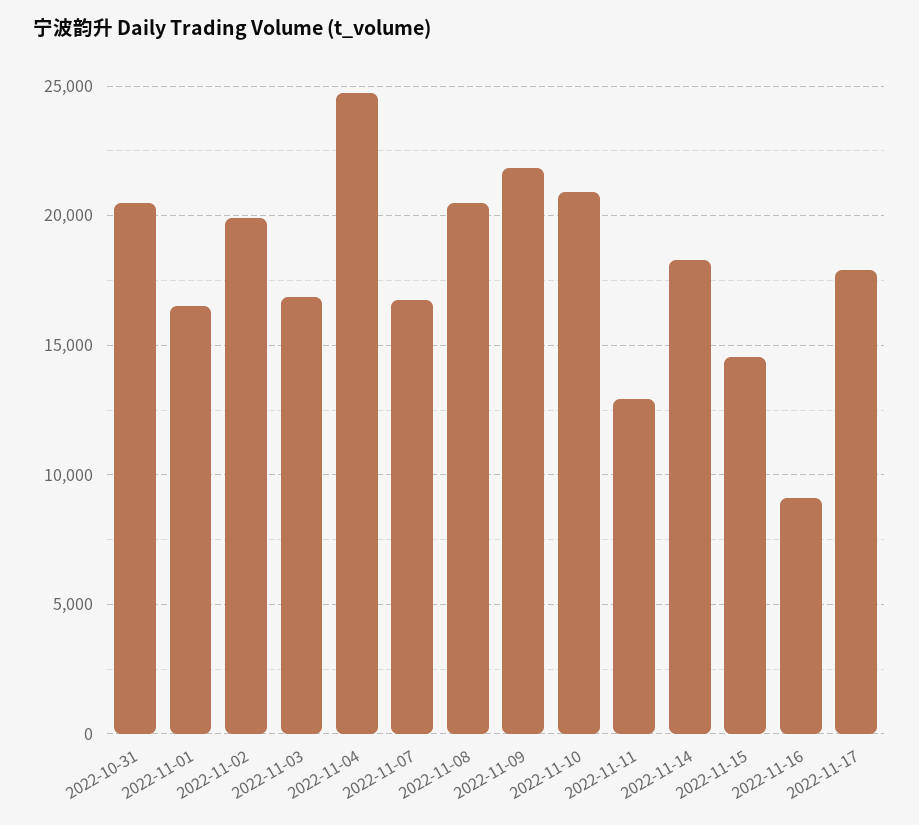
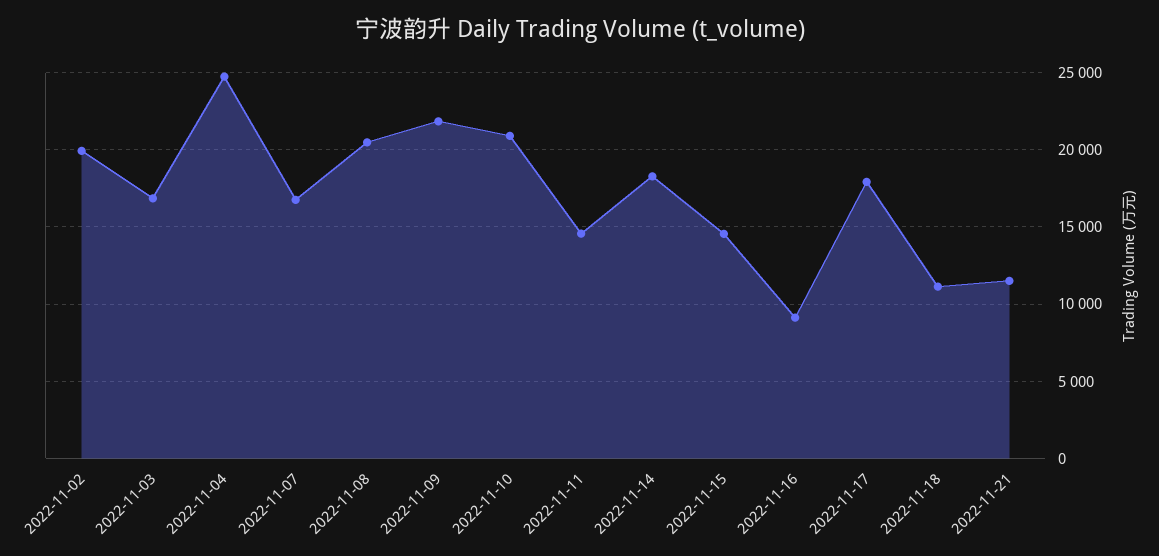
2022-10-31: 20500 -> none
2022-11-01: 16500 -> none
2022-11-11: 13000 -> 14500
2022-11-18: none -> 11000
2022-11-21: none -> 11500

